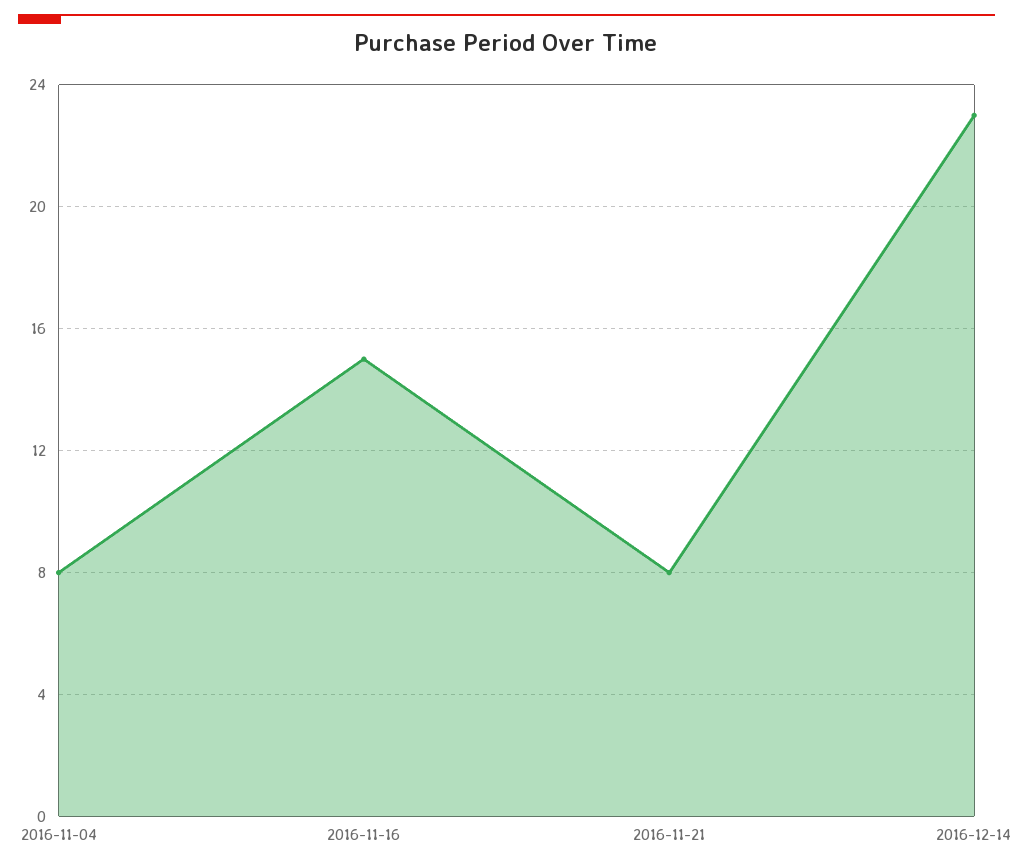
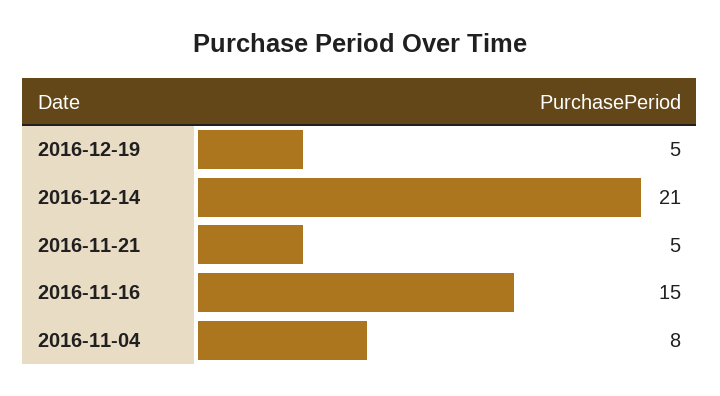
2016-11-21: 8 -> 5
2016-12-14: 23 -> 21
2016-12-19: none -> 5

